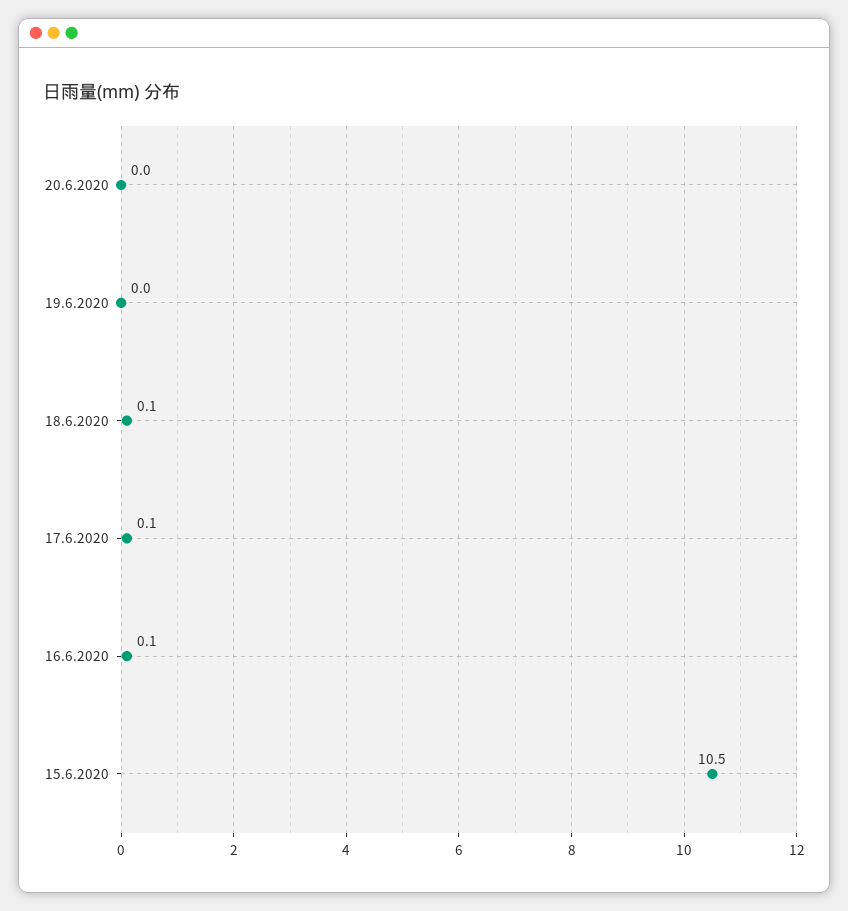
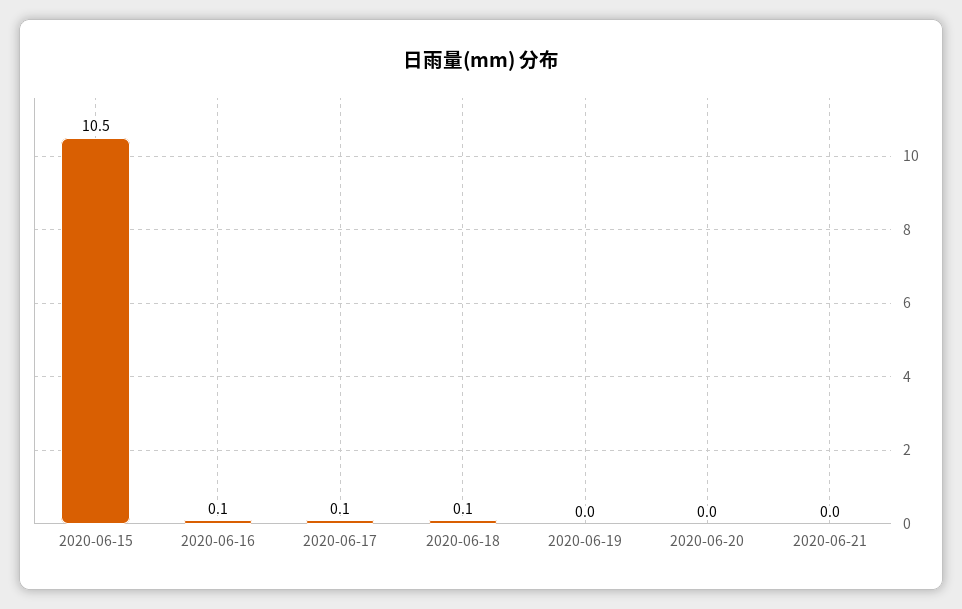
2020-06-21: none -> 0

